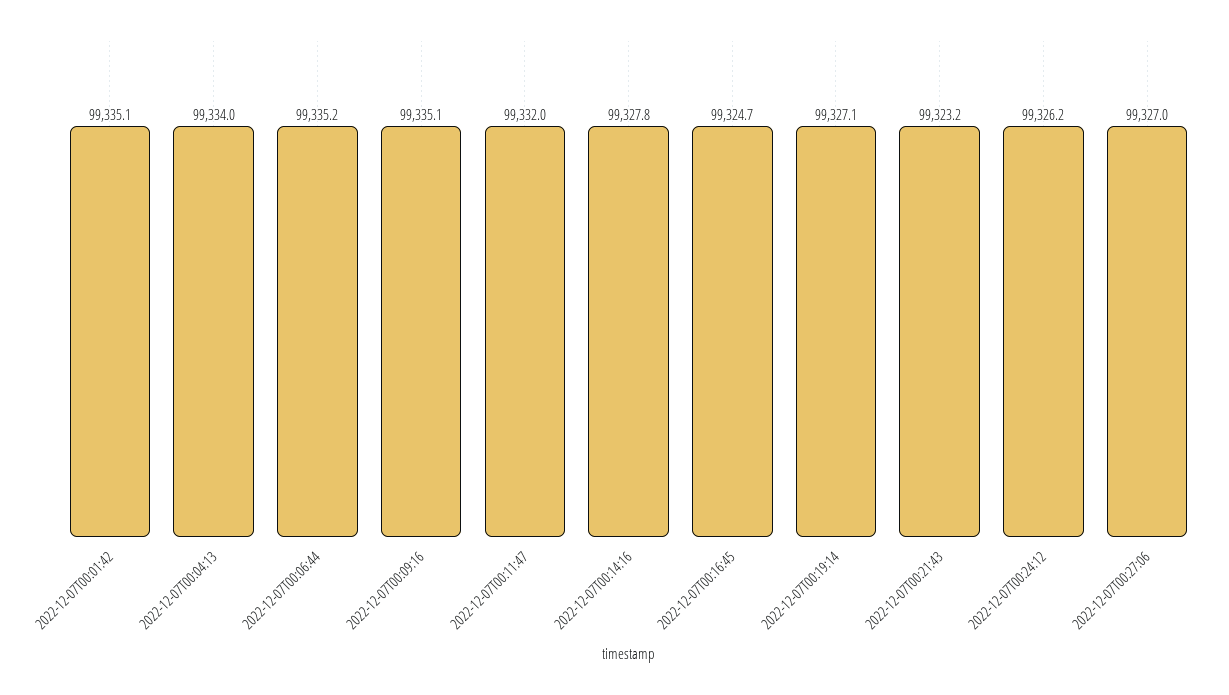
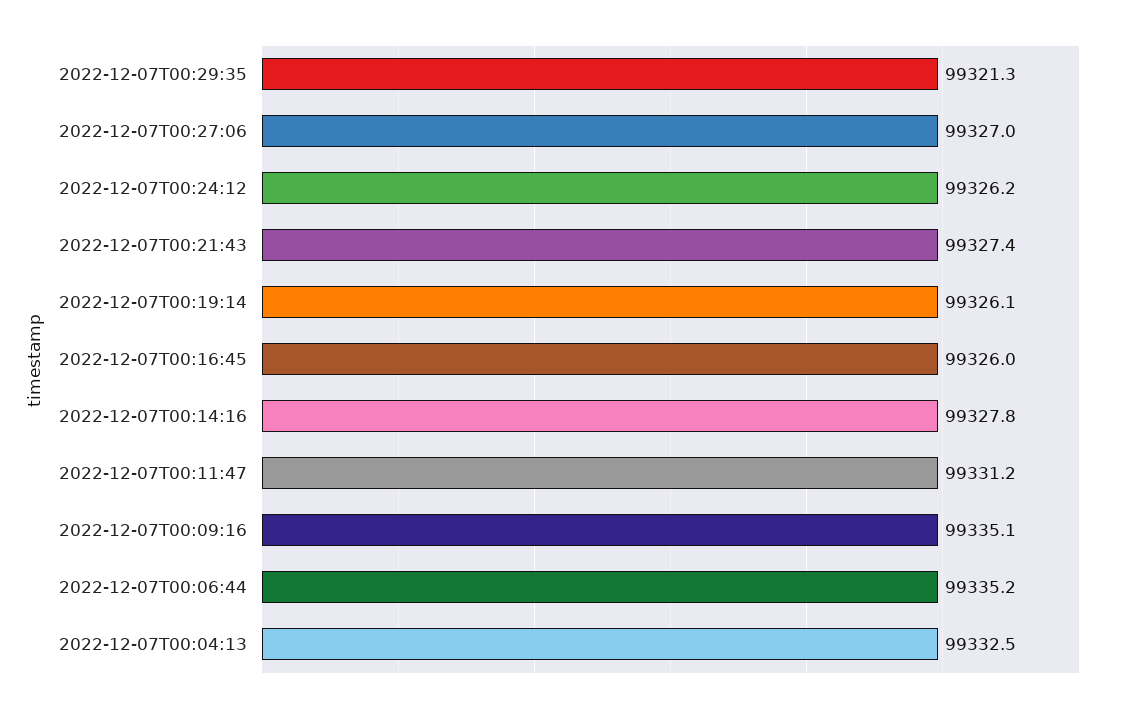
2022-12-07T00:01:42: 99335.1 -> none
2022-12-07T00:04:13: 99334 -> 99332.5
2022-12-07T00:11:47: 99332 -> 99331.2
2022-12-07T00:16:45: 99324.7 -> 99326
2022-12-07T00:19:14: 99327.1 -> 99326.1
2022-12-07T00:21:43: 99323.2 -> 99327.4
2022-12-07T00:29:35: none -> 99321.3

